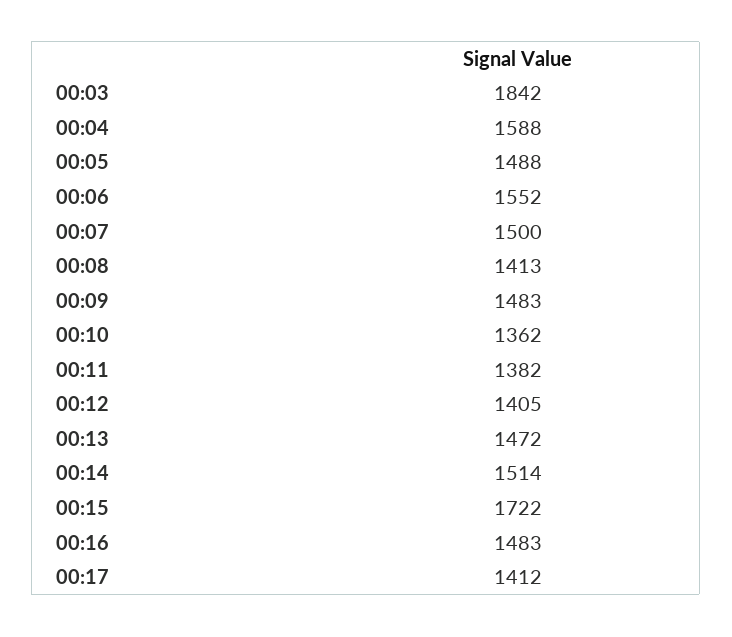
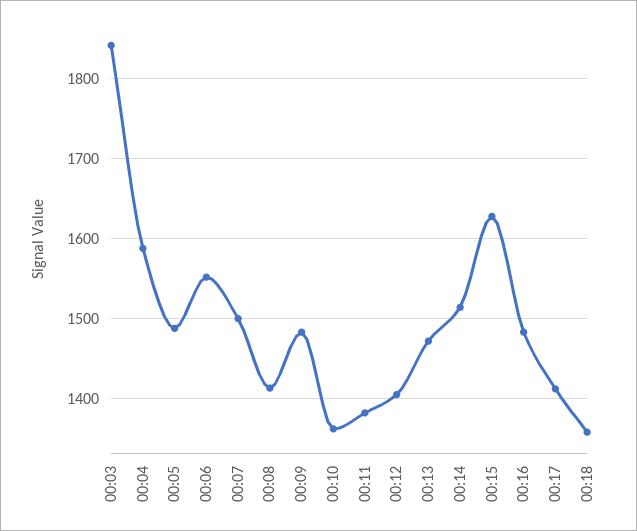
00:15: 1722 -> 1630
00:18: none -> 1360

